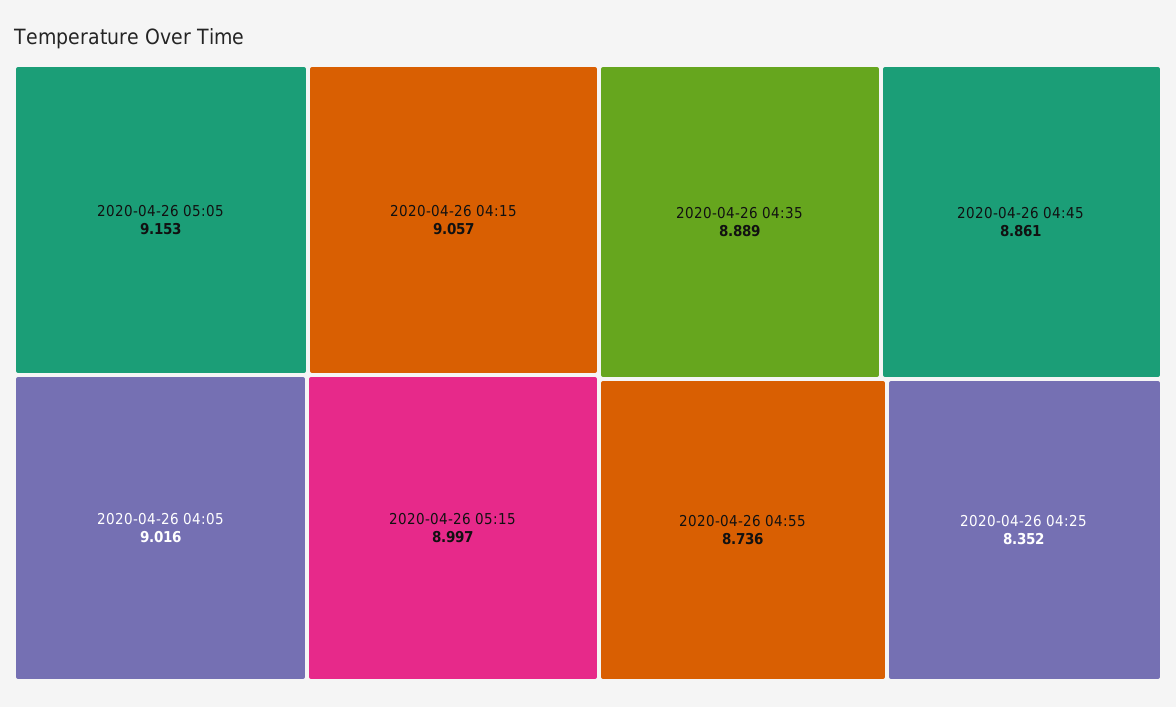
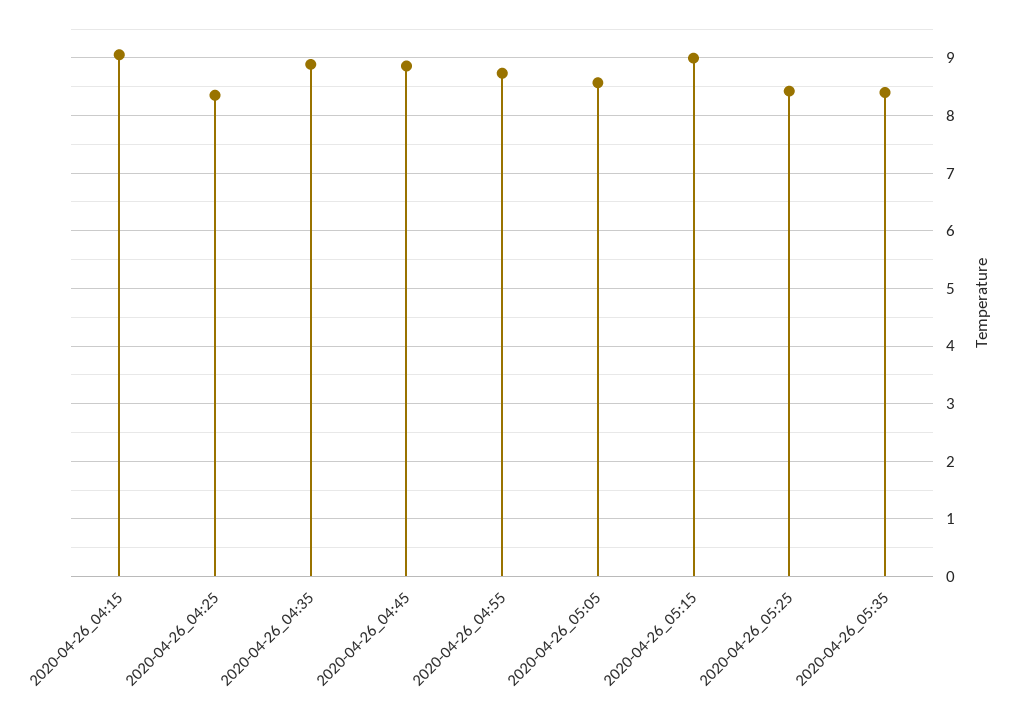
2020-04-26 05:05: 9.153 -> 8.6
2020-04-26 04:05: 9.016 -> none
2020-04-26_05:25: none -> 8.4
2020-04-26_05:35: none -> 8.4

